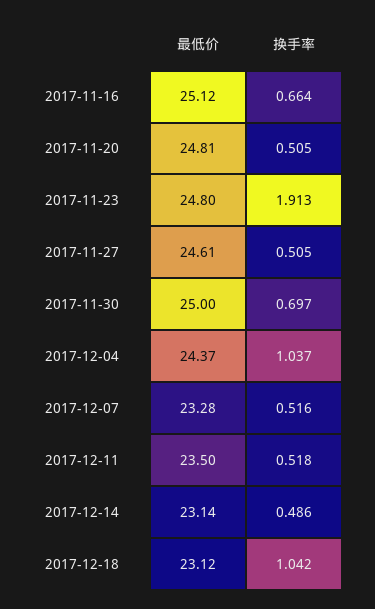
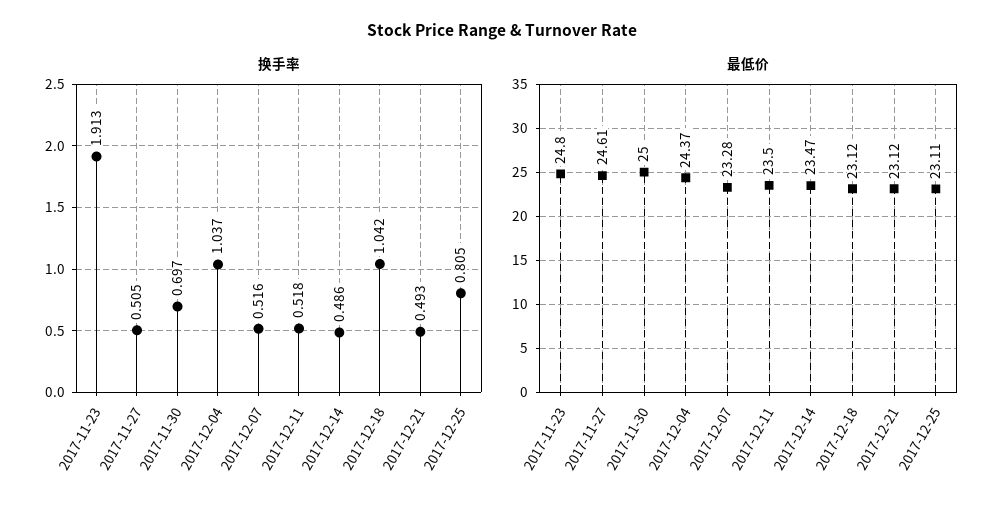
最低价, 2017-11-16: 25.12 -> none
换手率, 2017-11-16: 0.664 -> none
最低价, 2017-11-20: 24.81 -> none
换手率, 2017-11-20: 0.505 -> none
最低价, 2017-12-14: 23.14 -> 23.47
换手率, 2017-12-21: none -> 0.493
换手率, 2017-12-25: none -> 0.805
最低价, 2017-12-21: none -> 23.12
最低价, 2017-12-25: none -> 23.11

